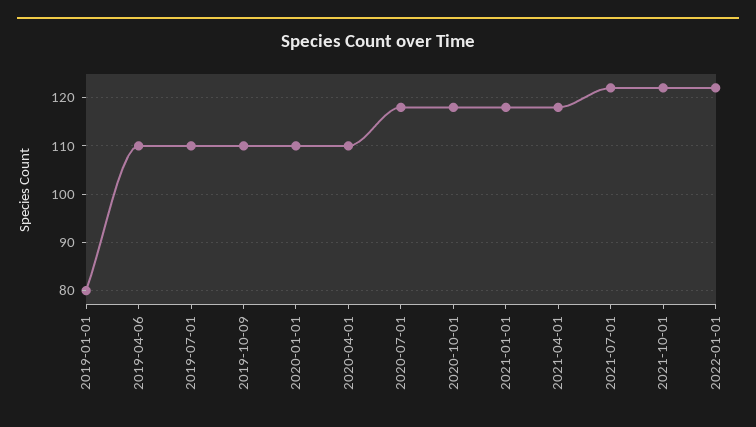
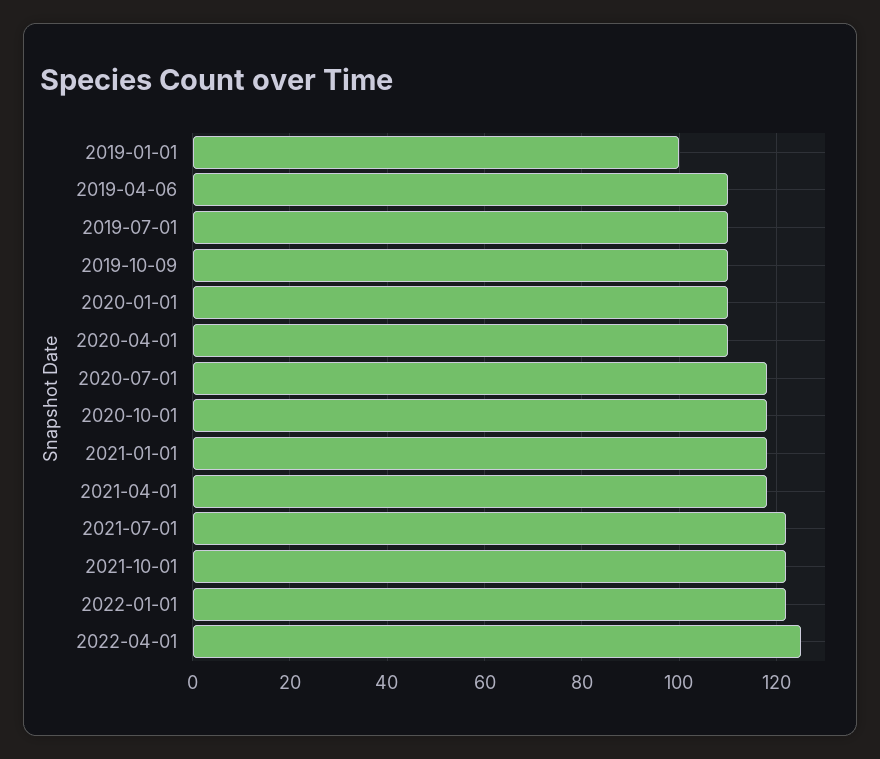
2019-01-01: 80 -> 100
2022-04-01: none -> 125

